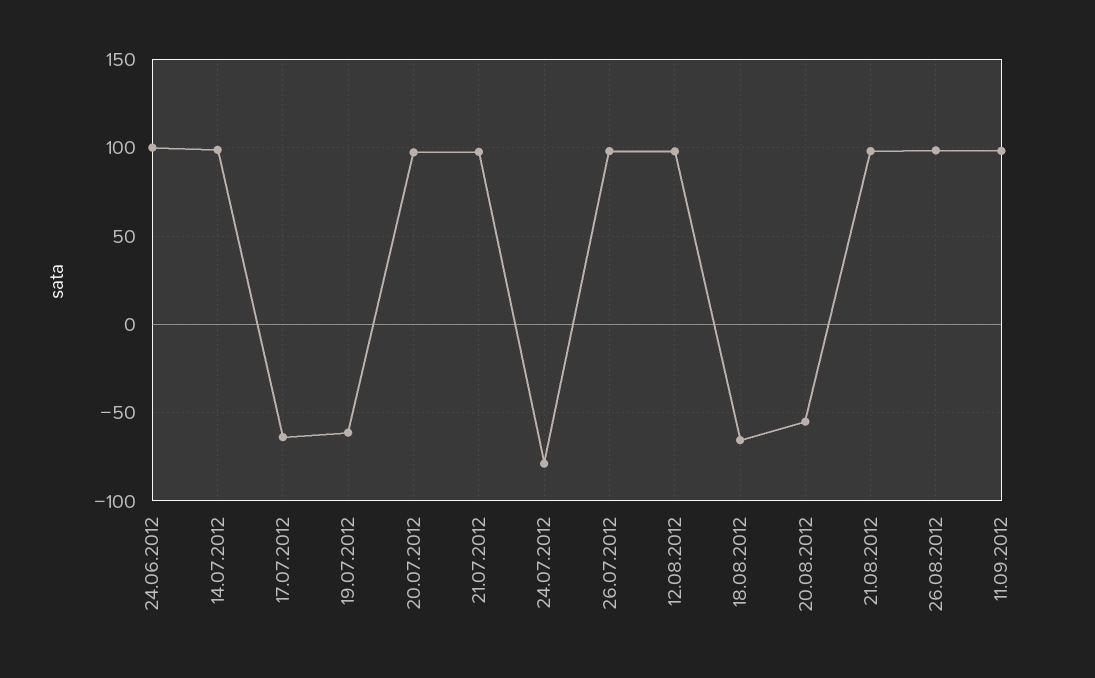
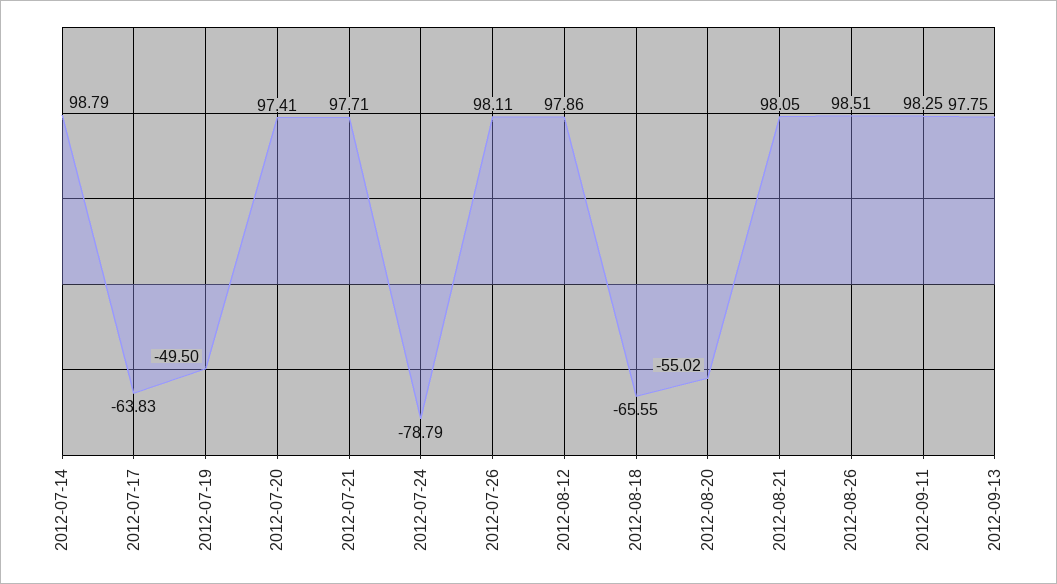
24.06.2012: 100 -> none
19.07.2012: -60 -> -49.5
2012-09-13: none -> 97.75

